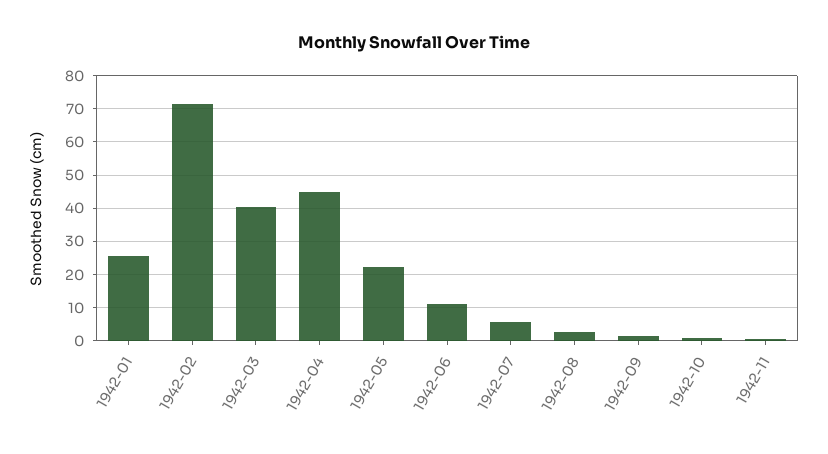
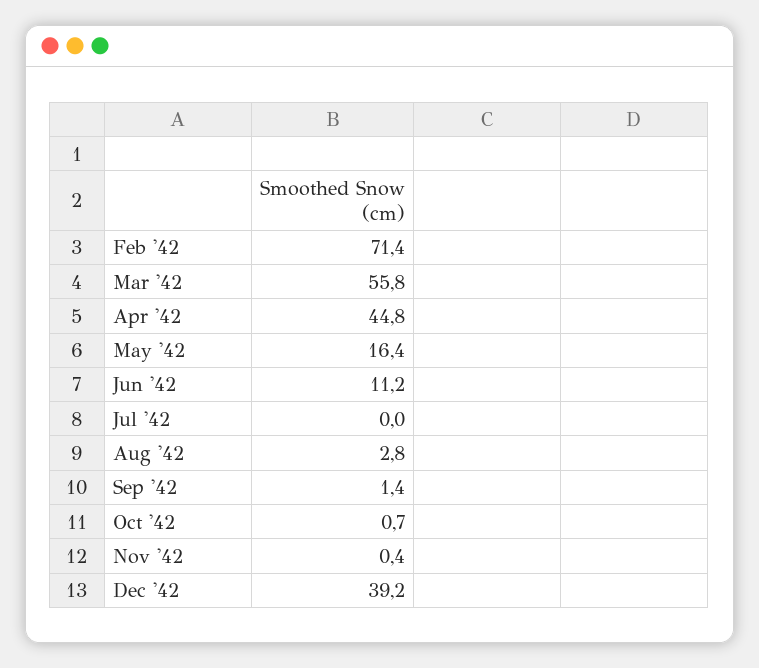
1942-01: 26 -> none
1942-03: 40 -> 55.8
1942-05: 22 -> 16.4
1942-07: 6 -> 0
Dec '42: none -> 39.2

